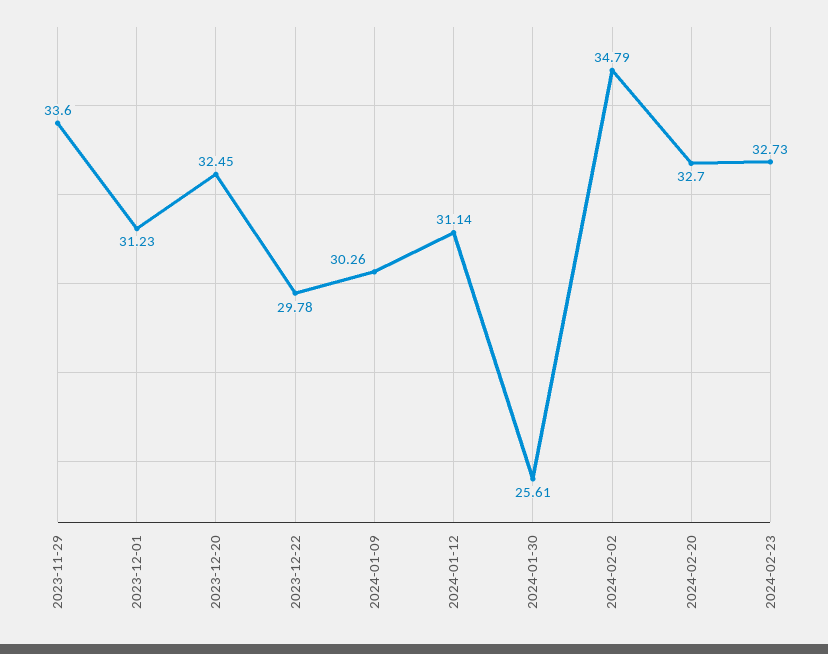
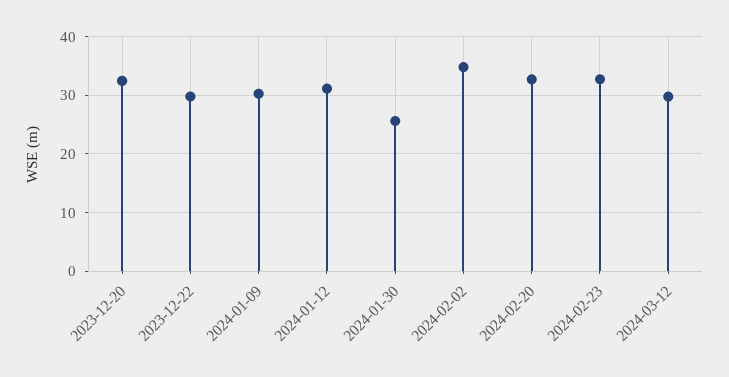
2023-11-29: 33.6 -> none
2023-12-01: 31.23 -> none
2024-03-12: none -> 30

